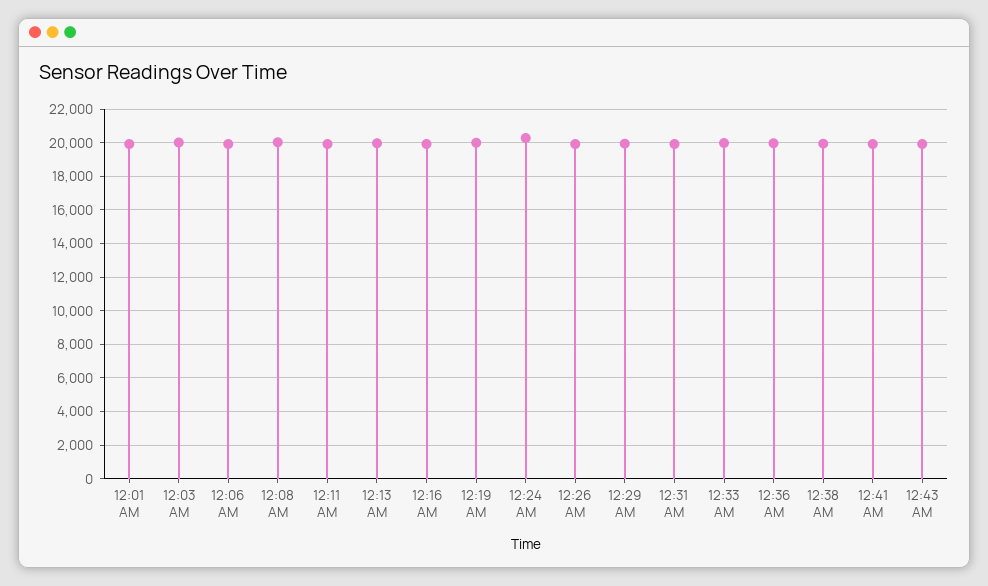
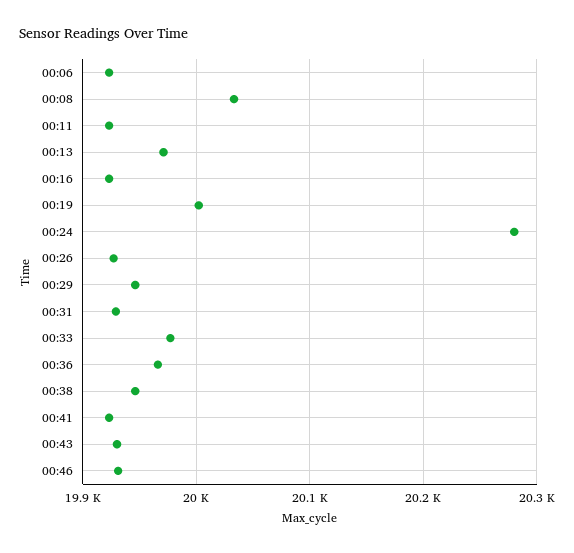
12:01 AM: 20000 -> none
12:03 AM: 20000 -> none
00:46: none -> 19930

